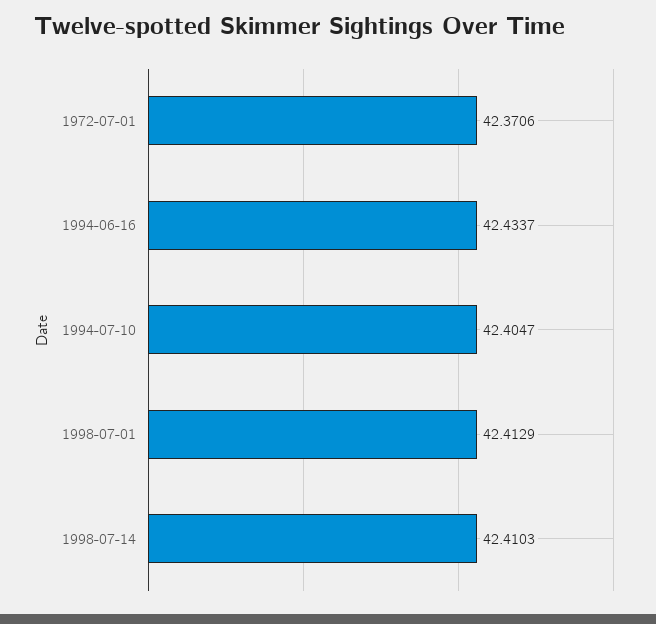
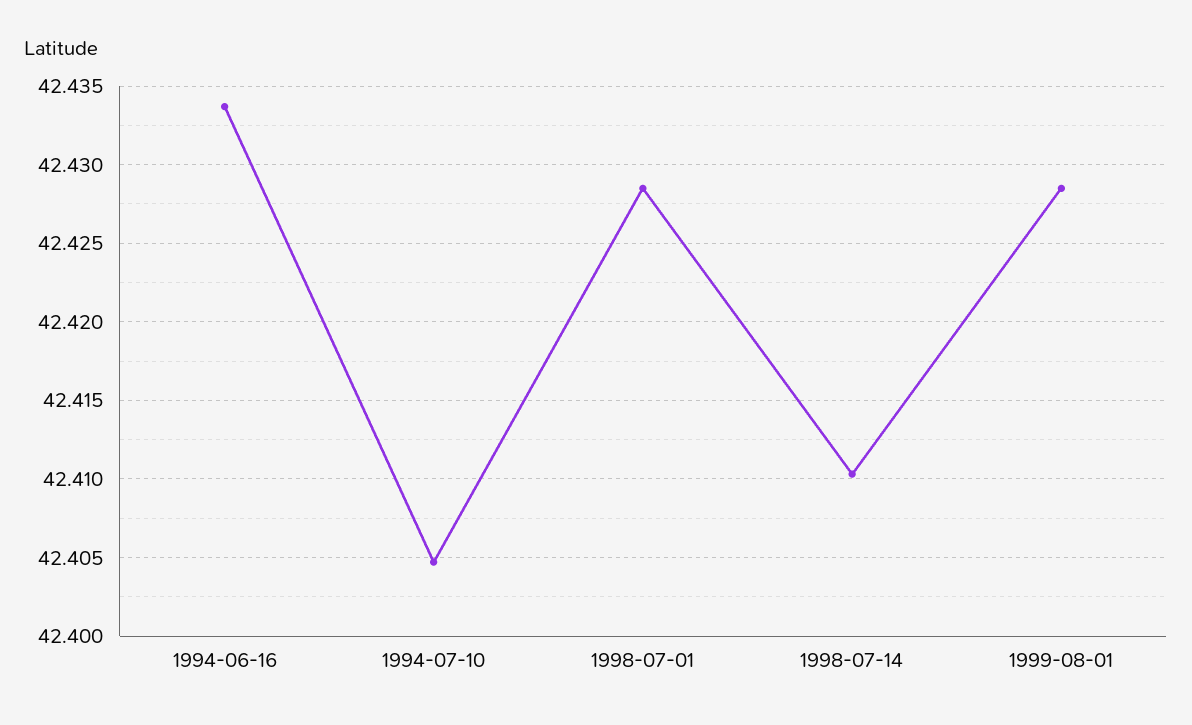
1972-07-01: 42.3706 -> none
1998-07-01: 42.4129 -> 42.4285
1999-08-01: none -> 42.4285

